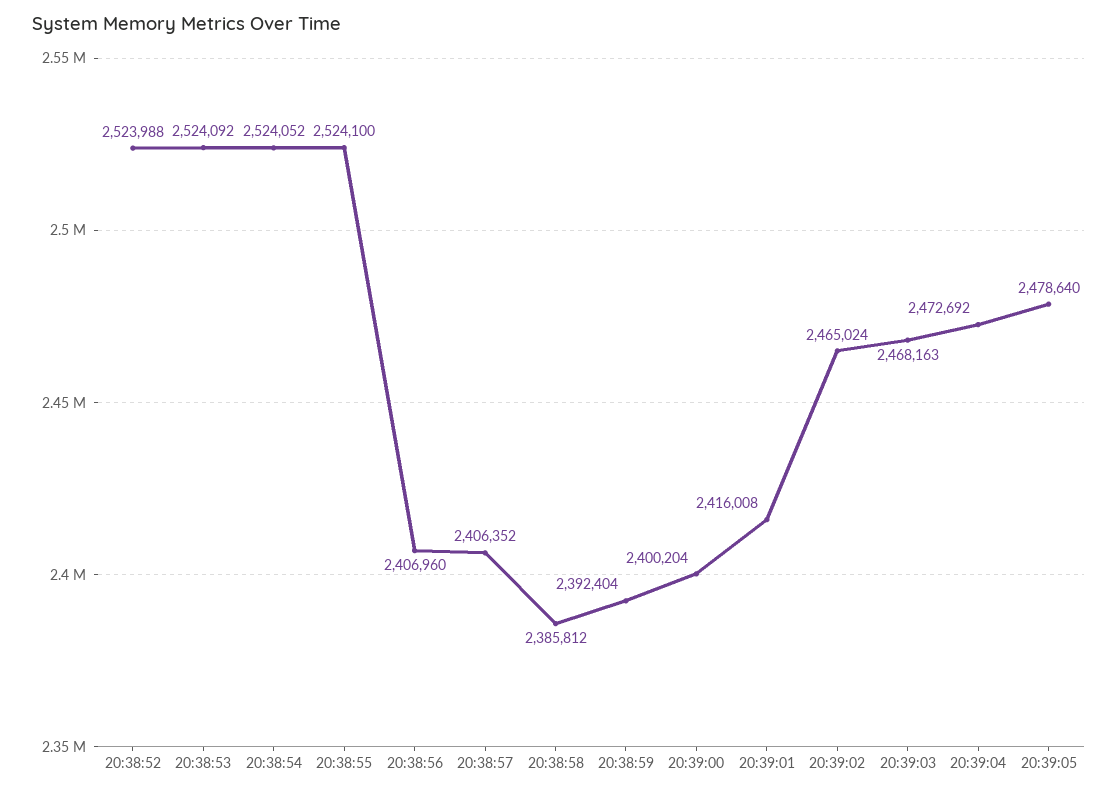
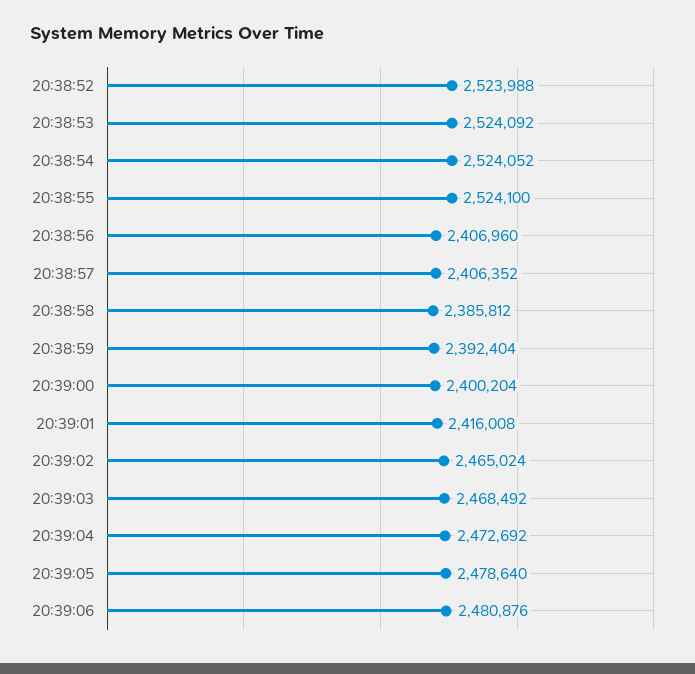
20:39:03: 2468163 -> 2468492
20:39:06: none -> 2480876

